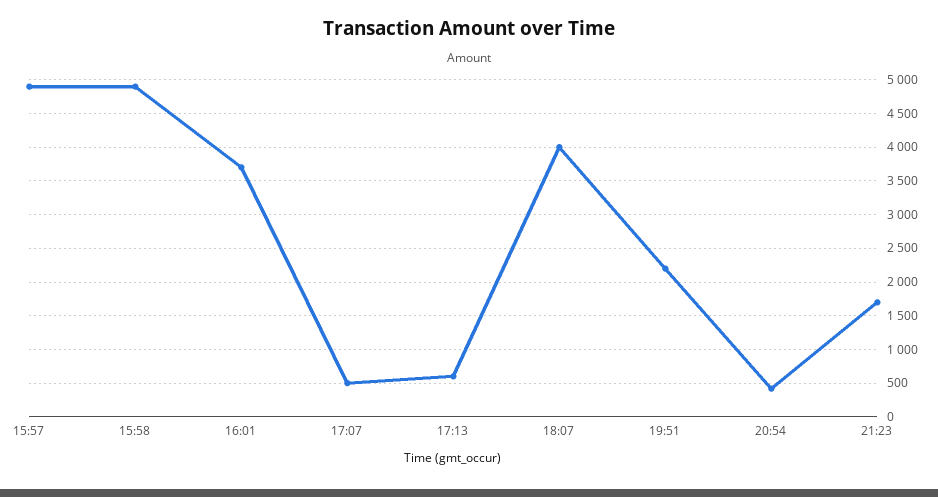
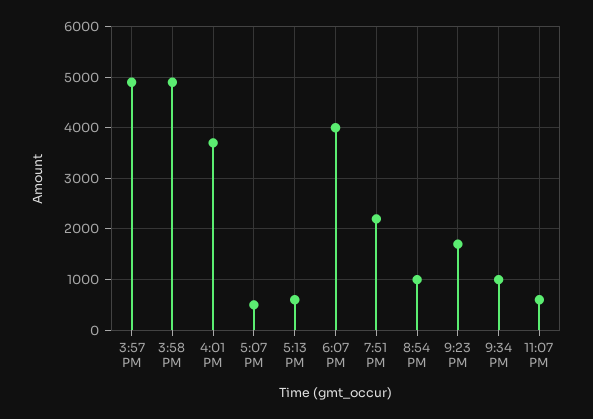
20:54: 400 -> 1000
9:34 PM: none -> 1000
11:07 PM: none -> 600

